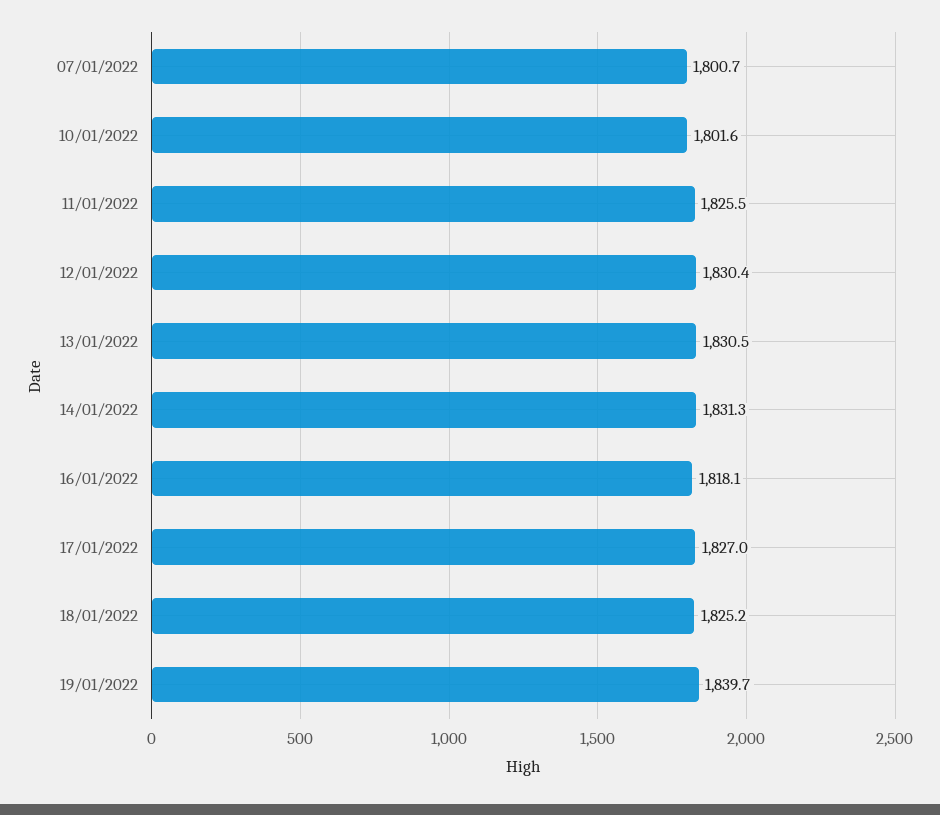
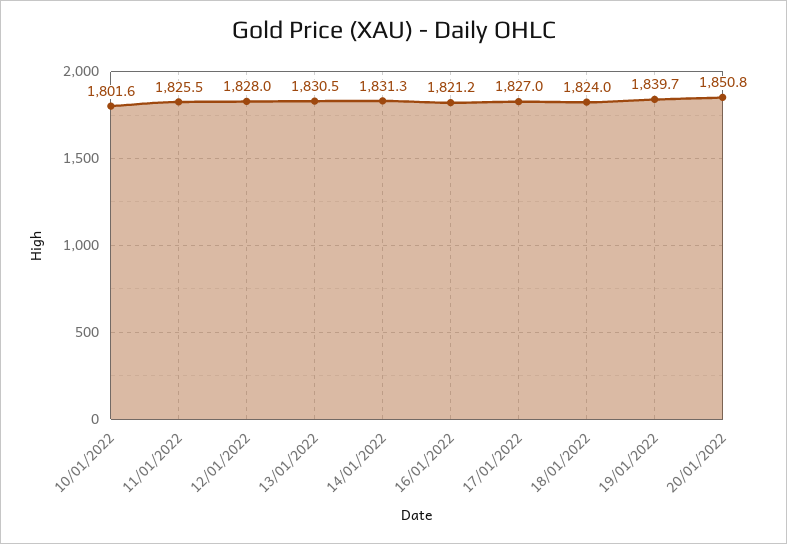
07/01/2022: 1800.7 -> none
12/01/2022: 1830.4 -> 1828
16/01/2022: 1818.1 -> 1821.2
18/01/2022: 1825.2 -> 1824
20/01/2022: none -> 1850.8

